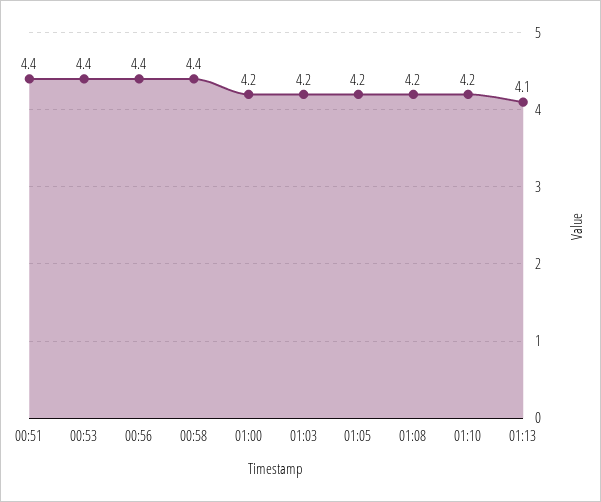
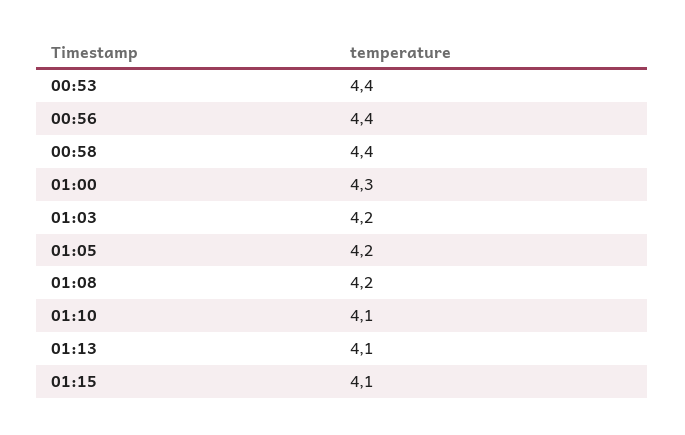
00:51: 4.4 -> none
01:00: 4.2 -> 4.3
01:10: 4.2 -> 4.1
01:15: none -> 4.1

